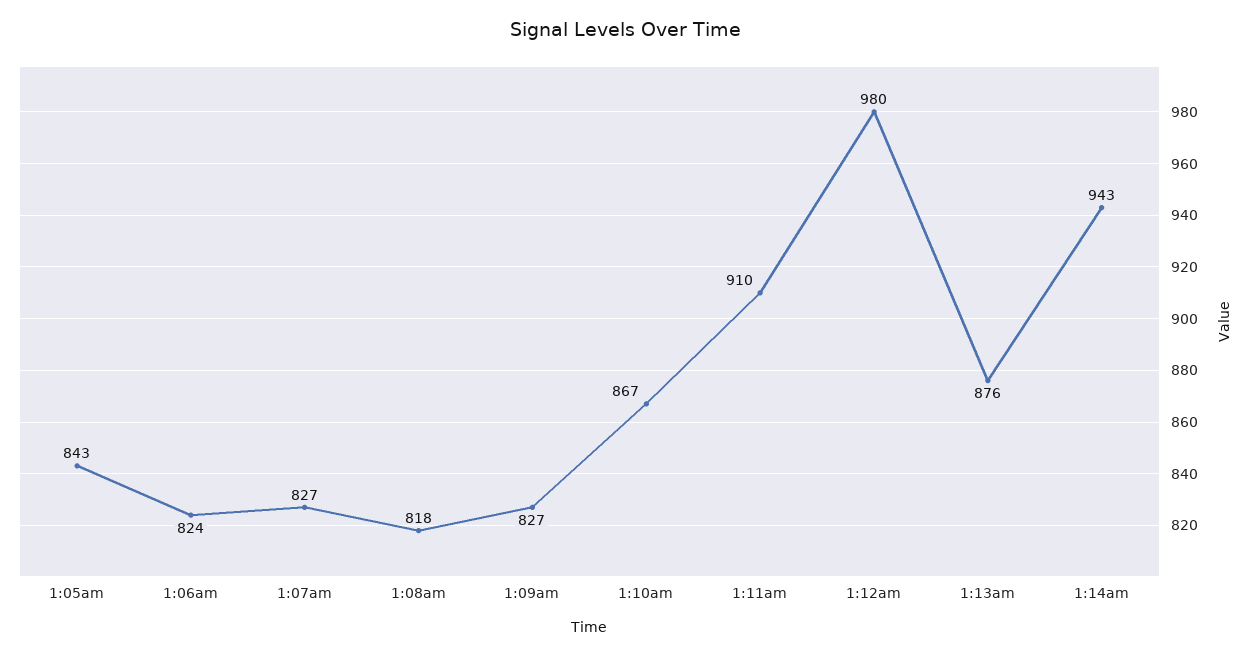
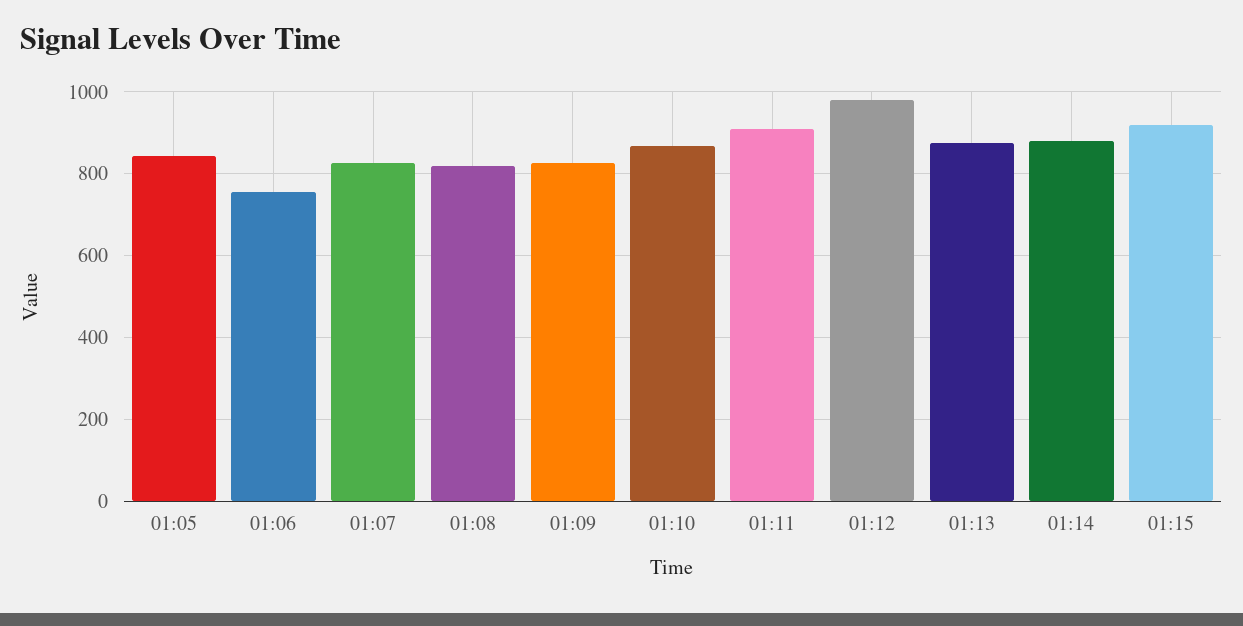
1:06am: 824 -> 760
1:14am: 943 -> 880
01:15: none -> 920

